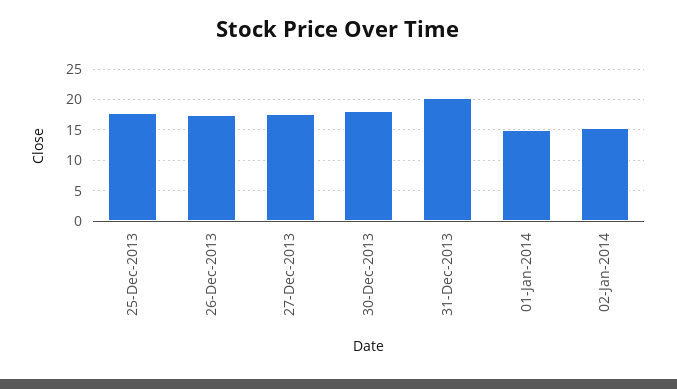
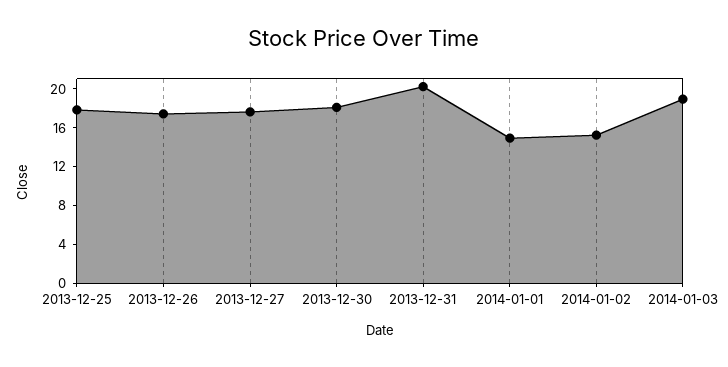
2014-01-03: none -> 19

